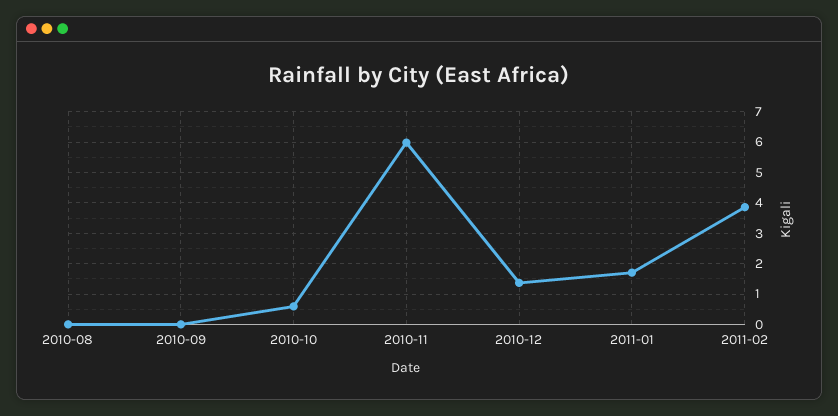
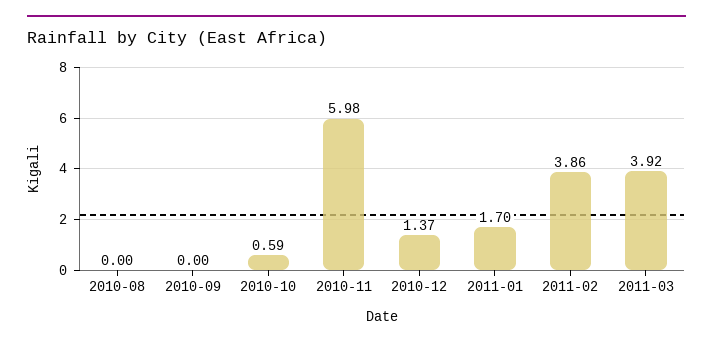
2011-03: none -> 3.92

